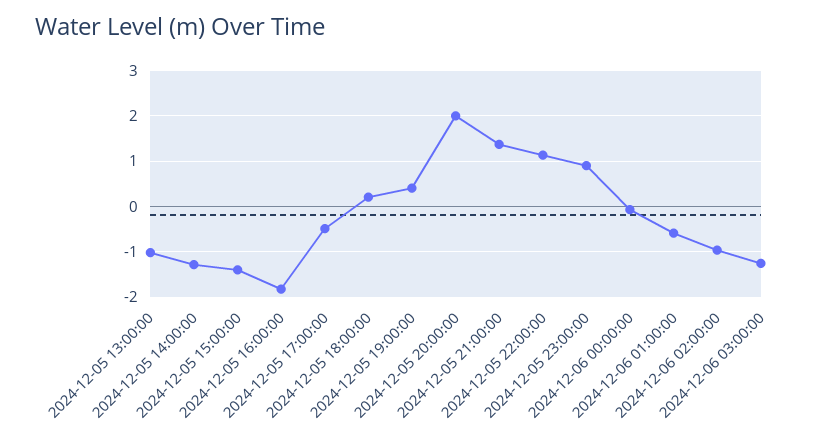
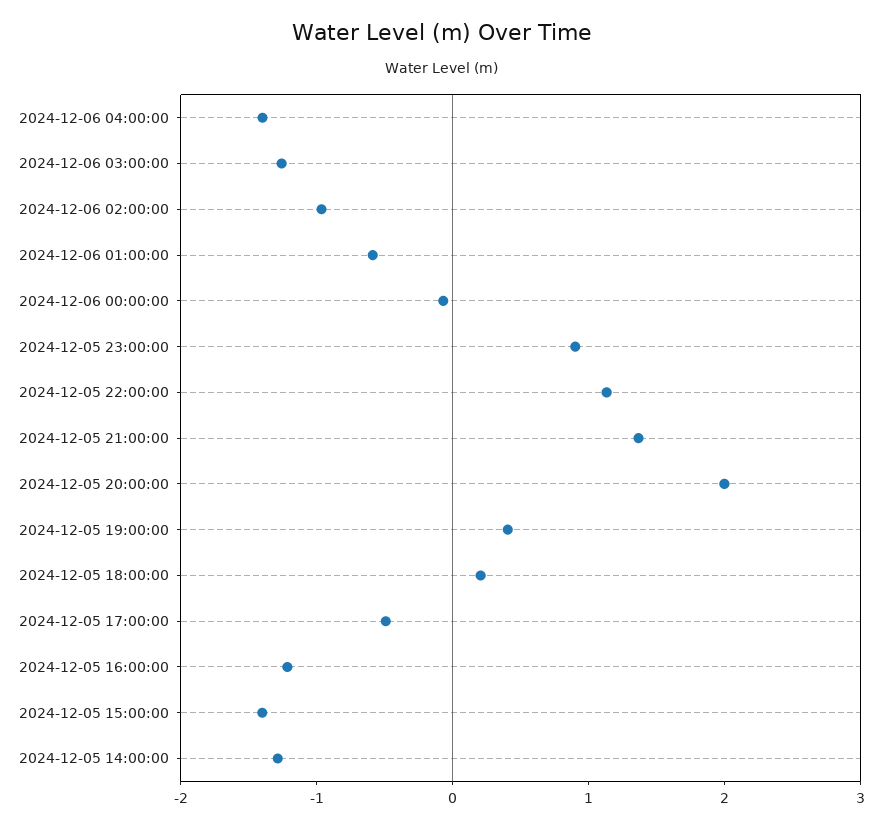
2024-12-05 13:00:00: -1 -> none
2024-12-05 16:00:00: -1.8 -> -1.2
2024-12-06 04:00:00: none -> -1.4

